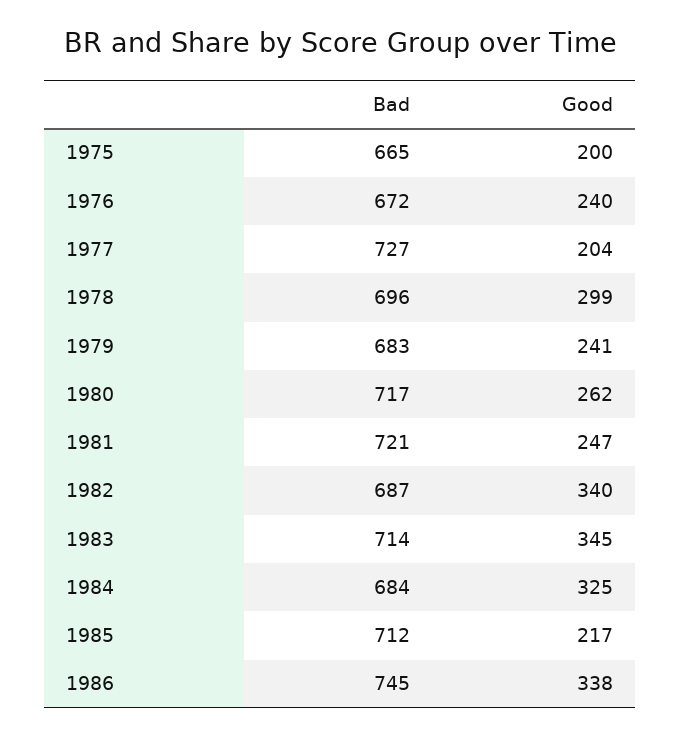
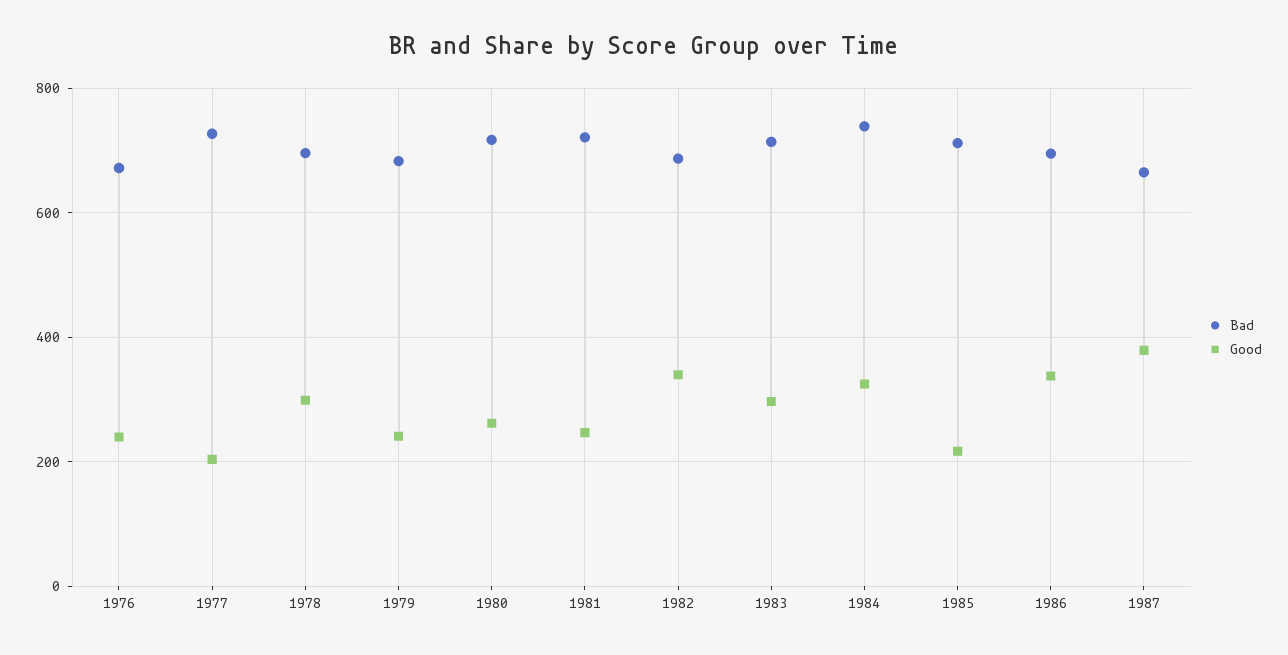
Bad, 1975: 665 -> none
Good, 1975: 200 -> none
Good, 1983: 345 -> 300
Bad, 1984: 684 -> 740
Bad, 1986: 745 -> 700
Bad, 1987: none -> 660
Good, 1987: none -> 380

